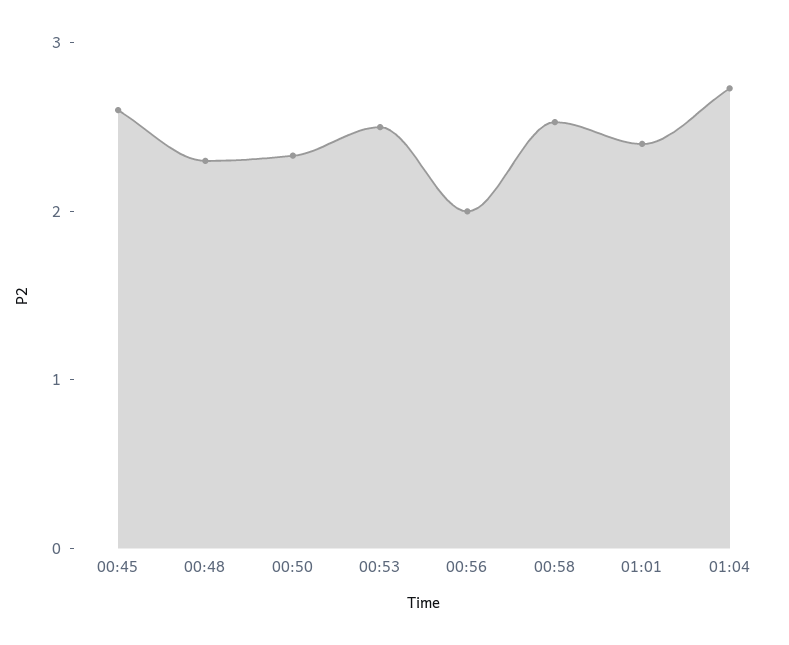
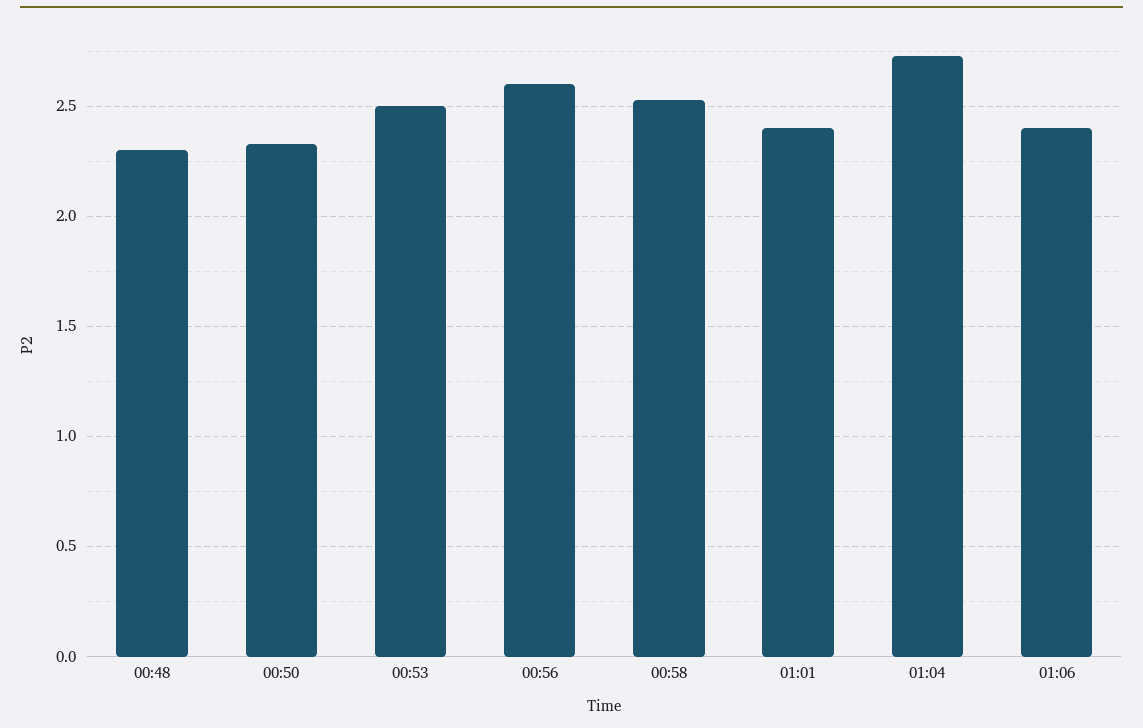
00:45: 2.6 -> none
00:56: 2 -> 2.6
01:06: none -> 2.4

